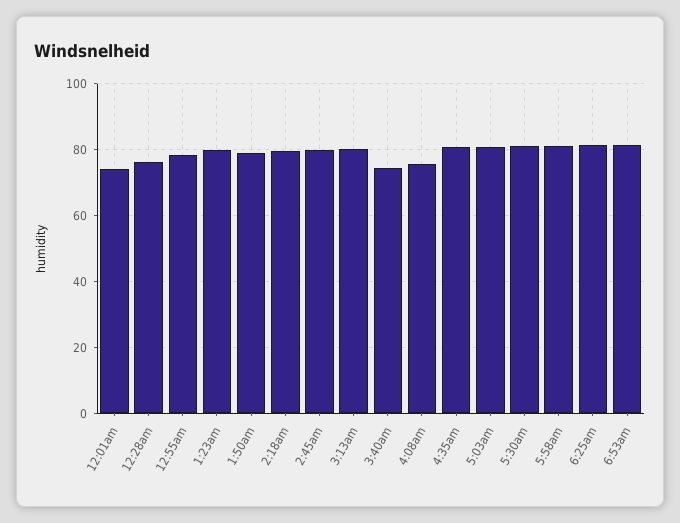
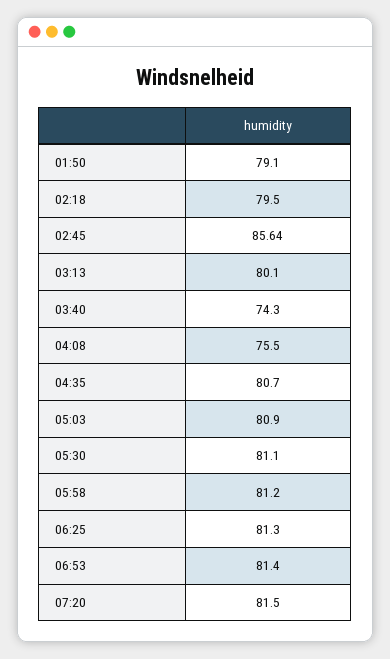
12:01am: 74 -> none
12:28am: 76 -> none
12:55am: 78 -> none
1:23am: 80 -> none
2:45am: 80 -> 85.64
07:20: none -> 81.5

